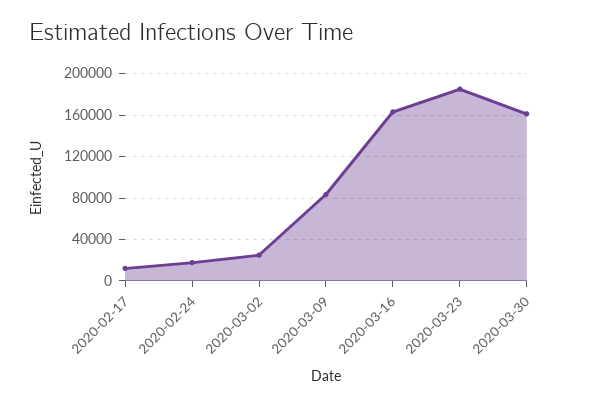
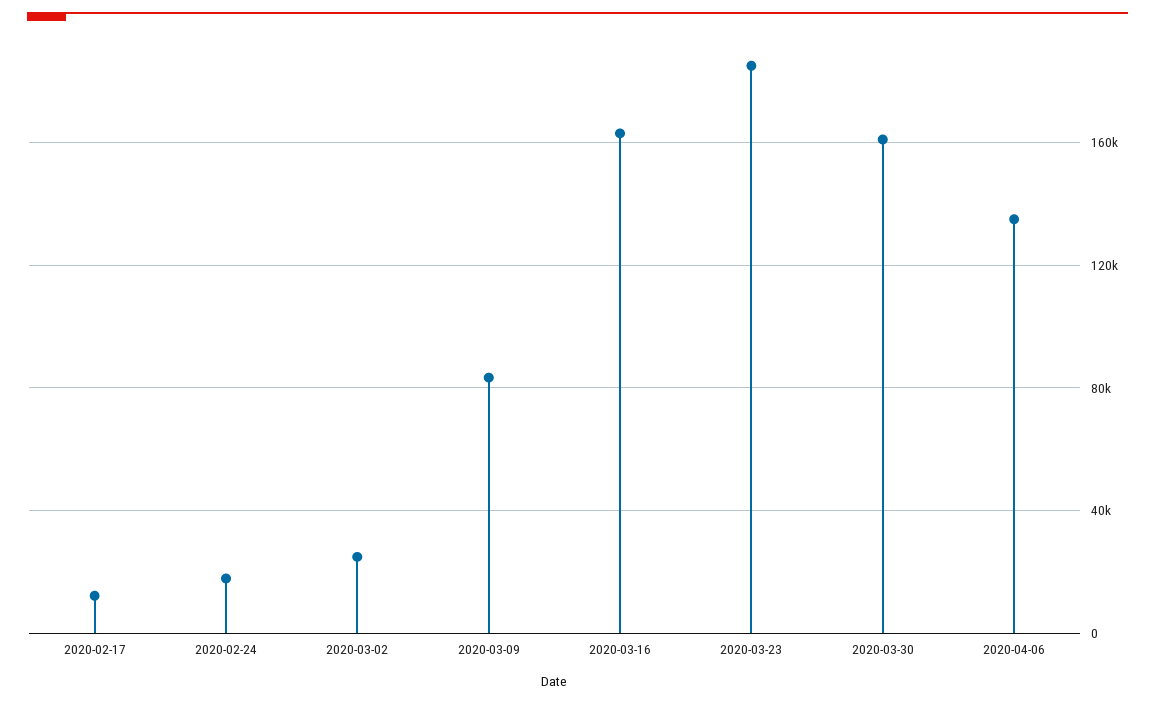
2020-04-06: none -> 135000

